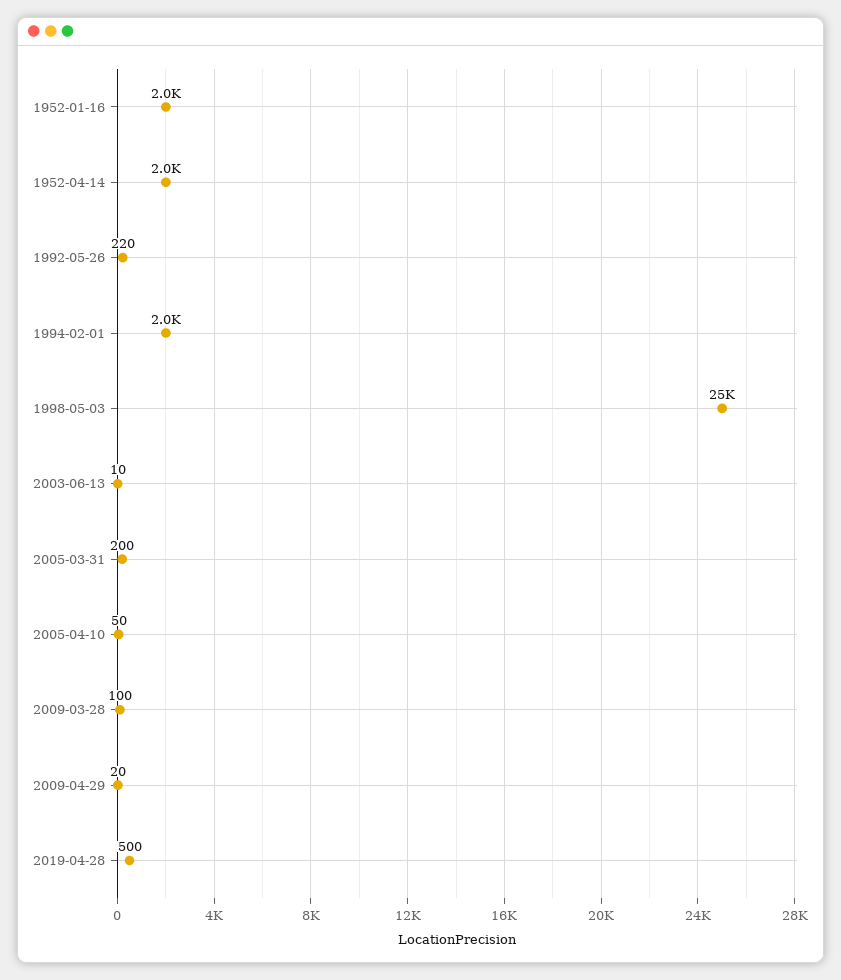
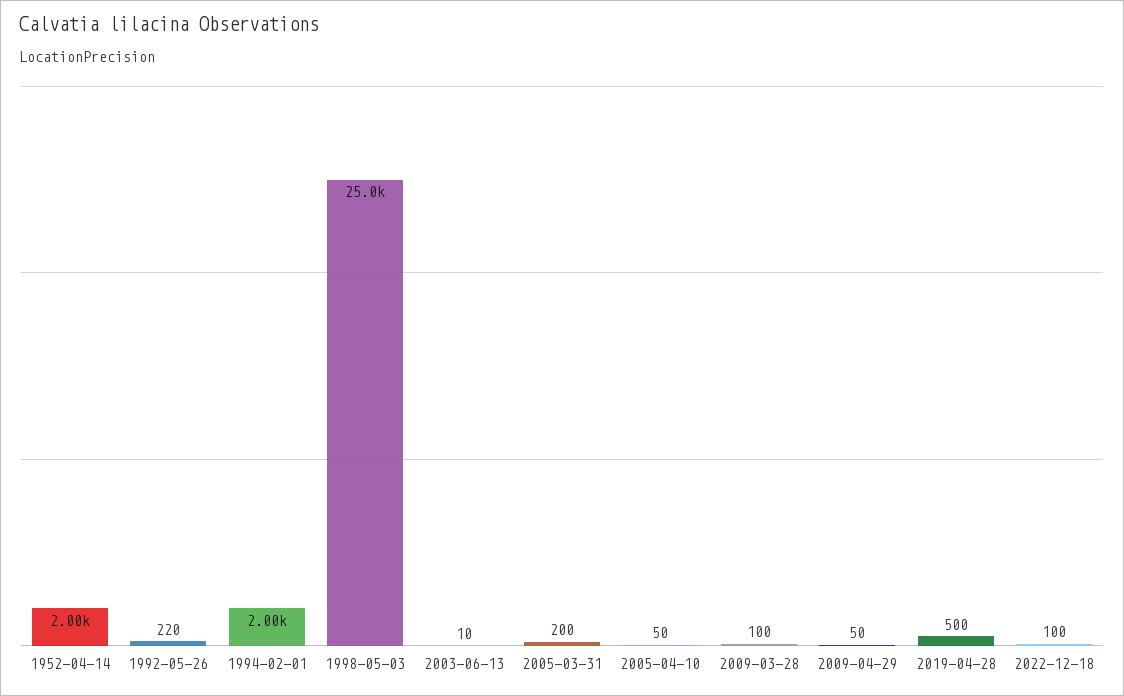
1952-01-16: 2000 -> none
2009-04-29: 20 -> 50
2022-12-18: none -> 100

